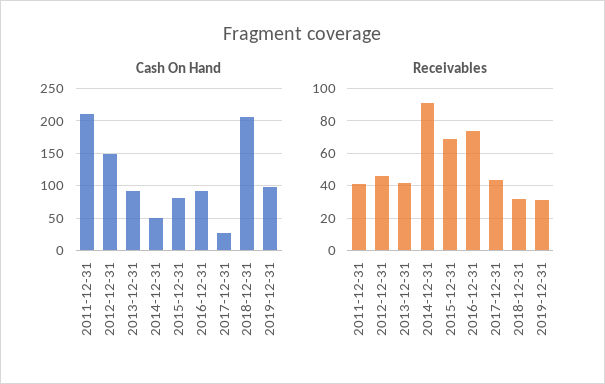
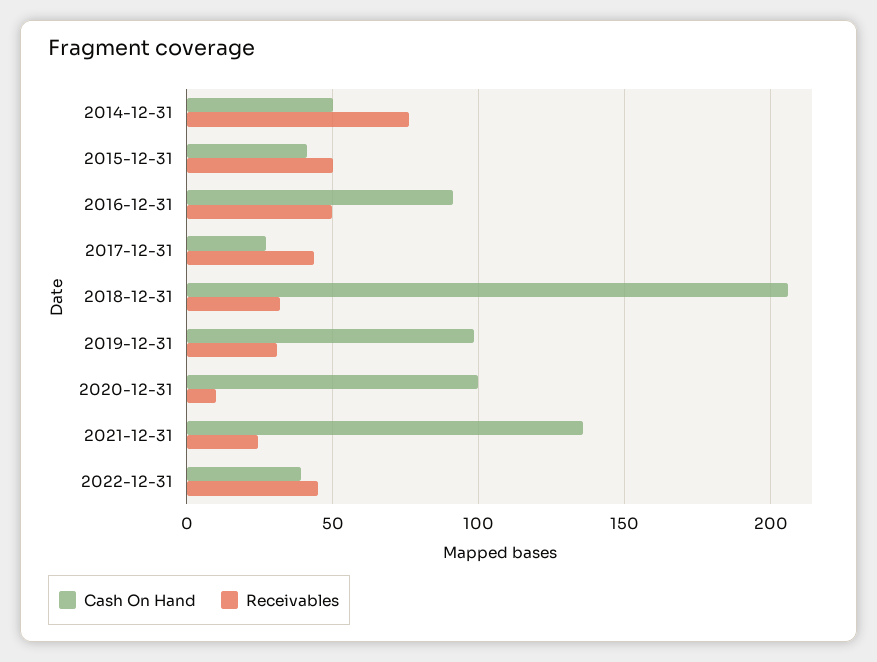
Cash On Hand, 2011-12-31: 210 -> none
Cash On Hand, 2012-12-31: 150 -> none
Cash On Hand, 2013-12-31: 90 -> none
Cash On Hand, 2015-12-31: 80 -> 40
Receivables, 2011-12-31: 40 -> none
Receivables, 2012-12-31: 45 -> none
Receivables, 2013-12-31: 40 -> none
Receivables, 2014-12-31: 90 -> 75
Receivables, 2015-12-31: 70 -> 50
Receivables, 2016-12-31: 75 -> 50
Cash On Hand, 2020-12-31: none -> 100
Receivables, 2020-12-31: none -> 10
Cash On Hand, 2021-12-31: none -> 135
Receivables, 2021-12-31: none -> 25
Cash On Hand, 2022-12-31: none -> 40
Receivables, 2022-12-31: none -> 45

